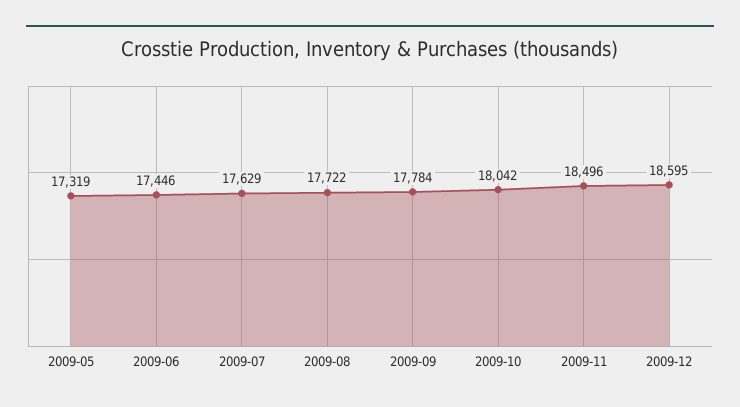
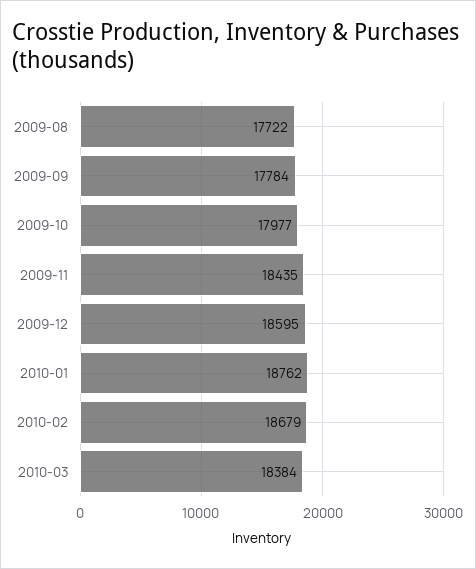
2009-05: 17319 -> none
2009-06: 17446 -> none
2009-07: 17629 -> none
2009-10: 18042 -> 17977
2009-11: 18496 -> 18435
2010-01: none -> 18762
2010-02: none -> 18679
2010-03: none -> 18384

